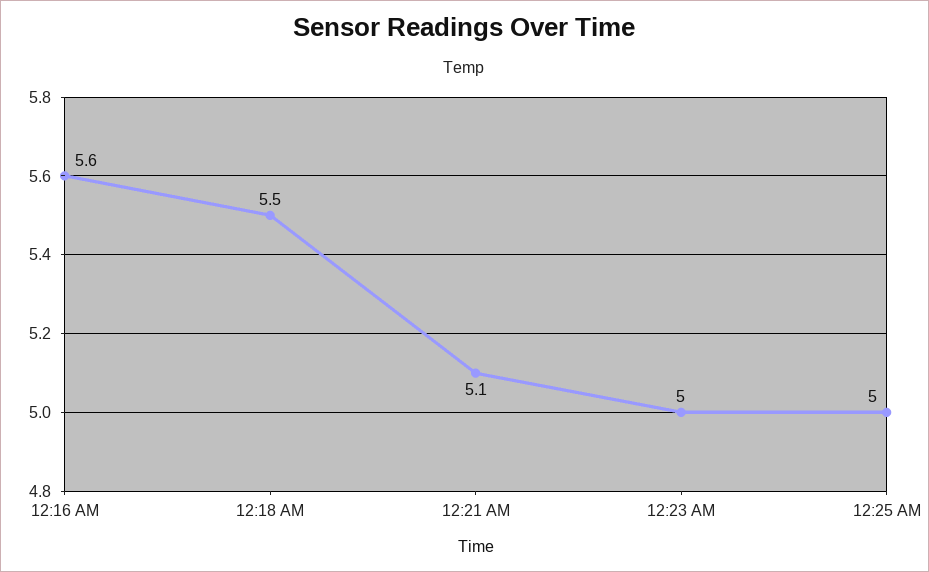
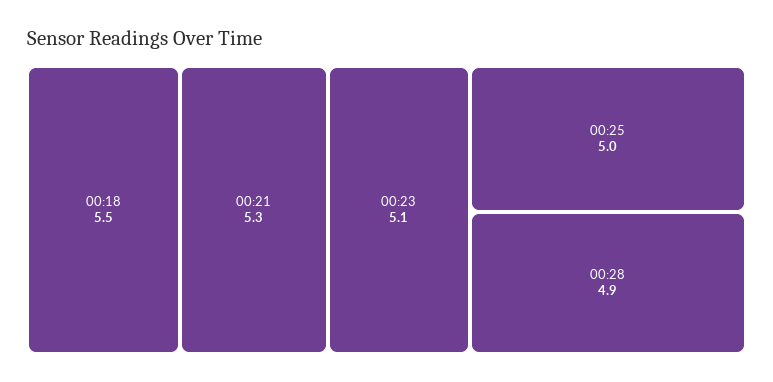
12:16 AM: 5.6 -> none
12:21 AM: 5.1 -> 5.3
12:23 AM: 5 -> 5.1
00:28: none -> 4.9

